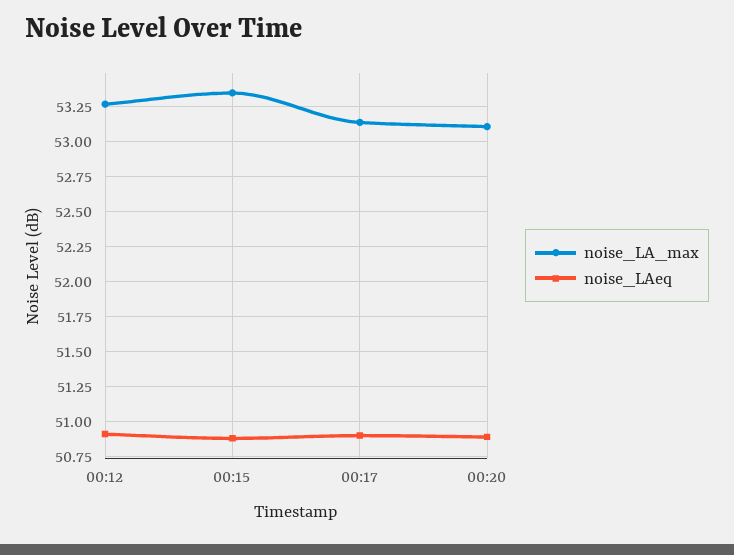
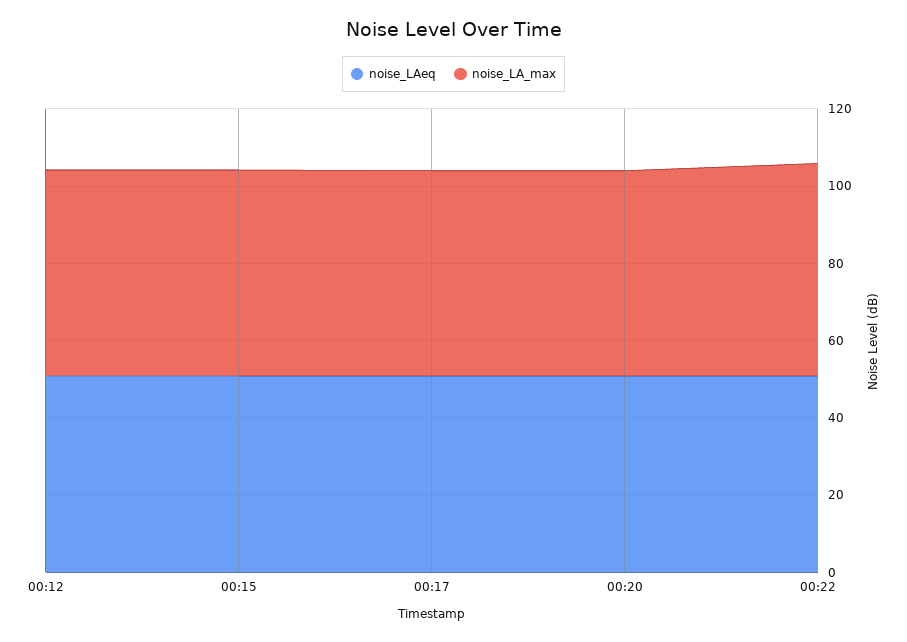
noise_LAeq, 00:22: none -> 50
noise_LA_max, 00:22: none -> 55

